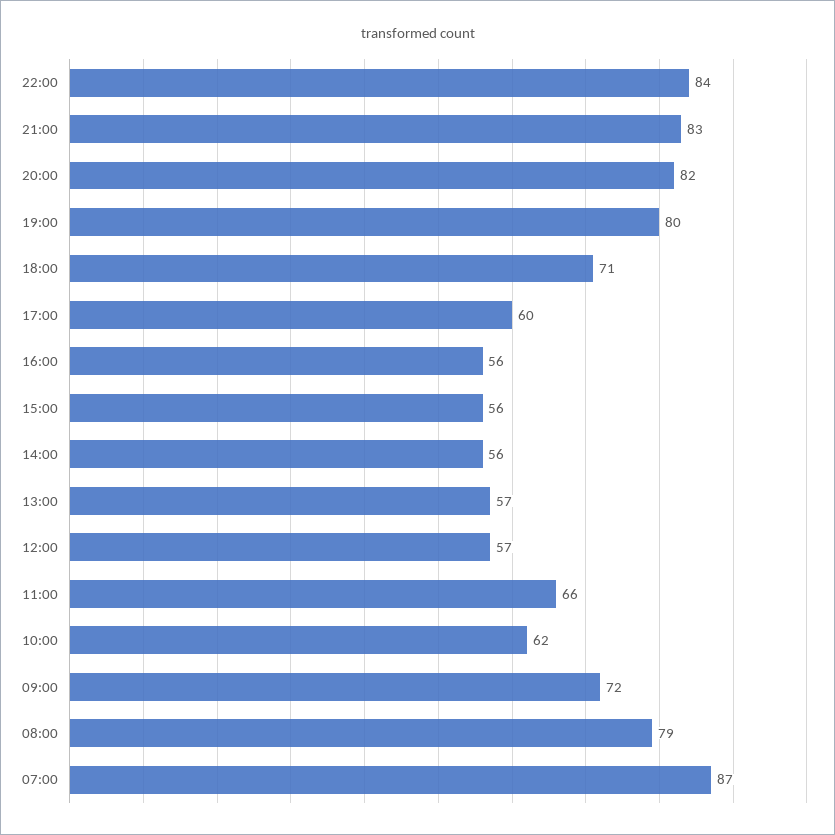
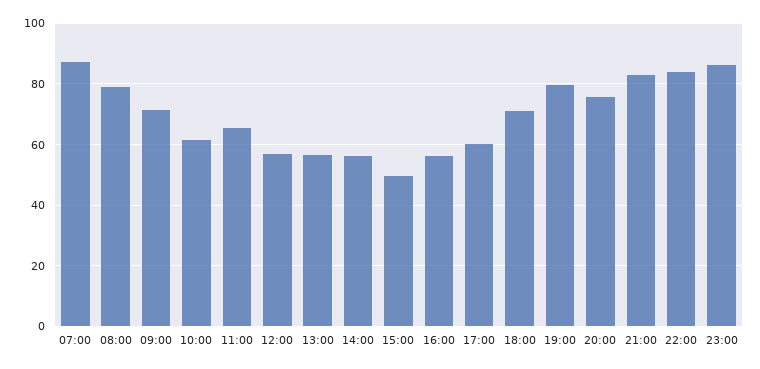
20:00: 82 -> 76
15:00: 56 -> 50
23:00: none -> 86

